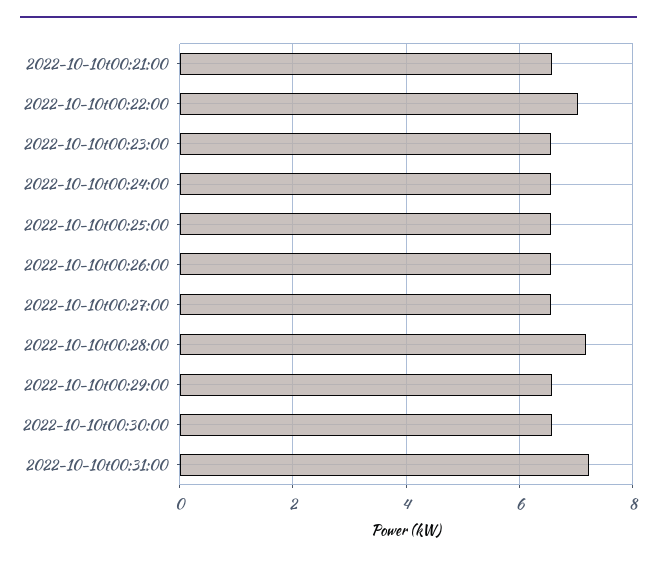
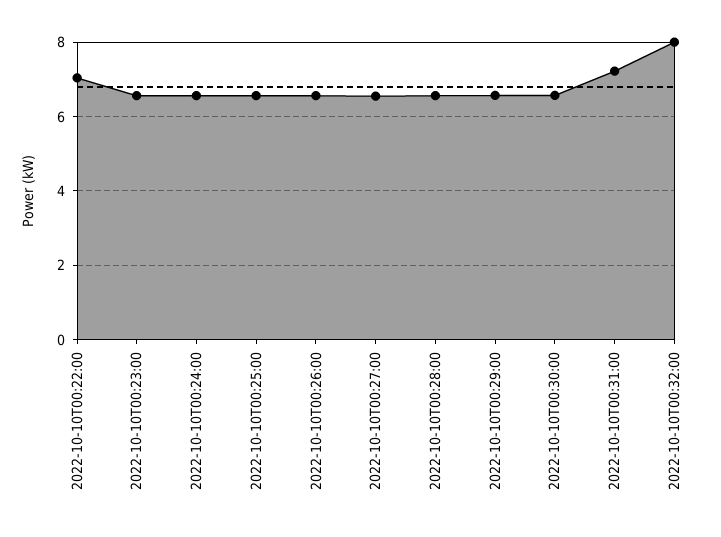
2022-10-10t00:21:00: 6.6 -> none
2022-10-10t00:28:00: 7.2 -> 6.6
2022-10-10T00:32:00: none -> 8

